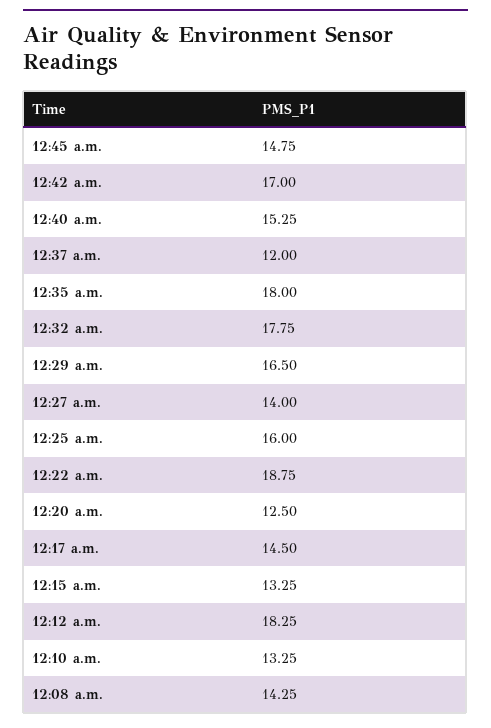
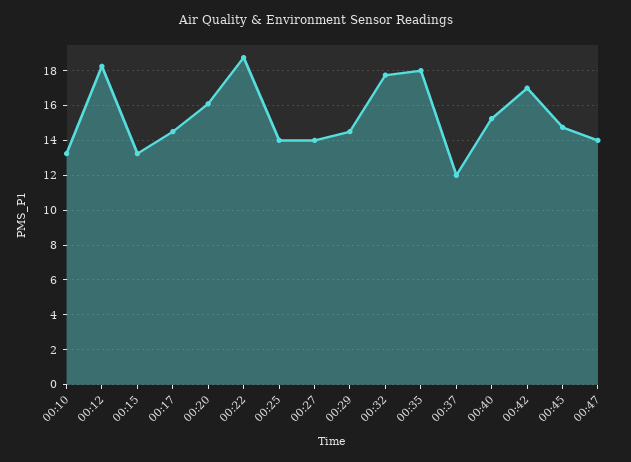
12:29 a.m.: 16.5 -> 14.5
12:25 a.m.: 16 -> 14
12:20 a.m.: 12.5 -> 16
12:08 a.m.: 14.25 -> none
00:47: none -> 14

